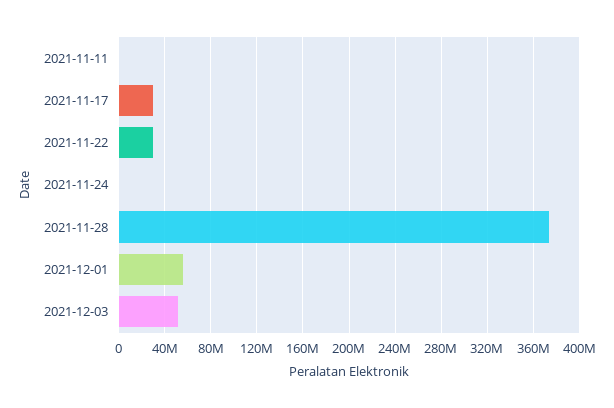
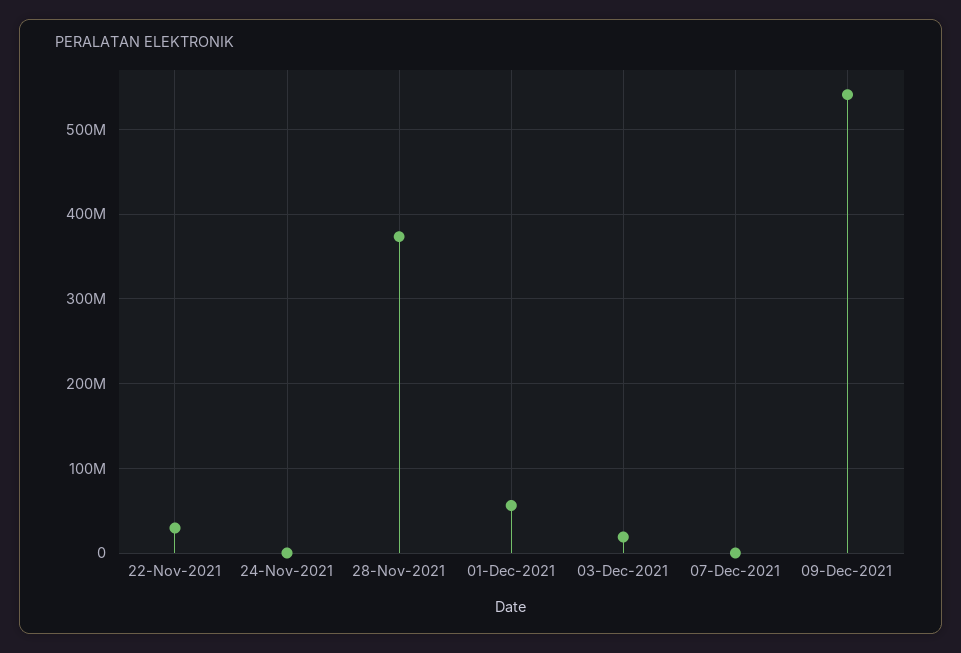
2021-11-11: 0 -> none
2021-11-17: 30000000 -> none
2021-12-03: 50000000 -> 20000000
07-Dec-2021: none -> 0
09-Dec-2021: none -> 540000000

